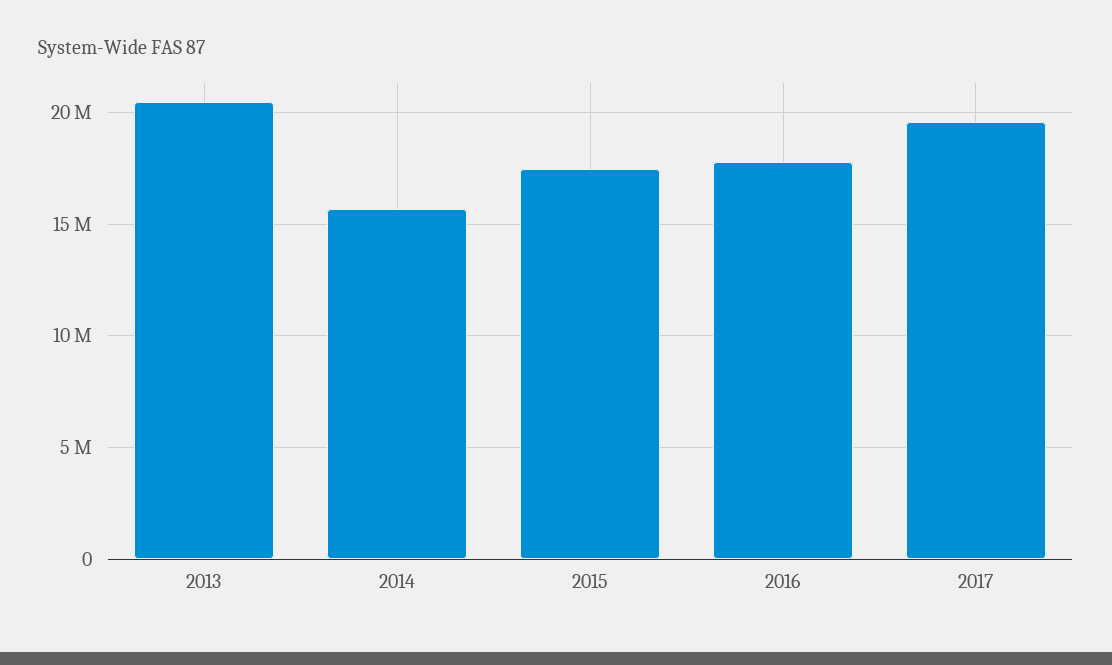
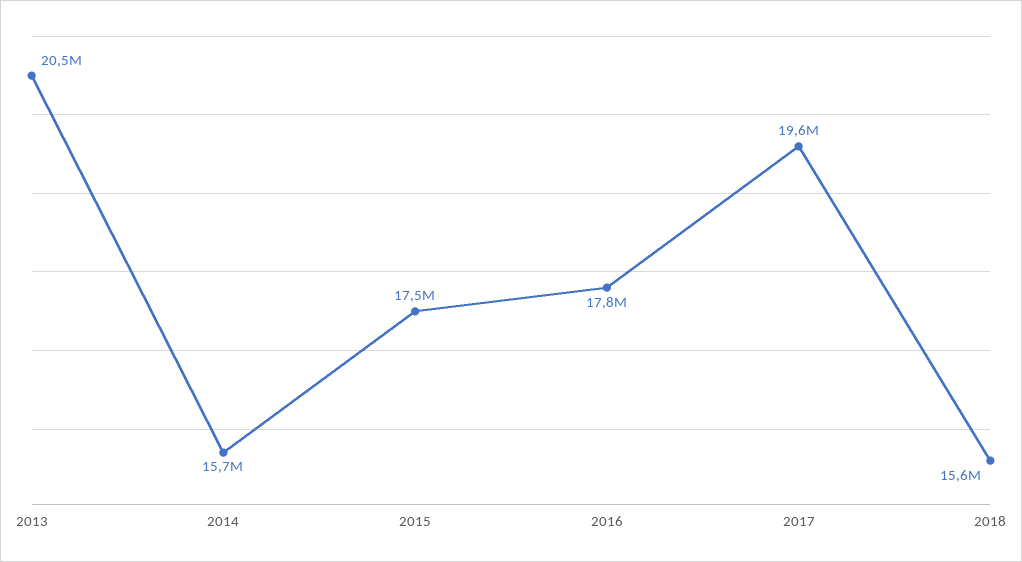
2018: none -> 15600000

